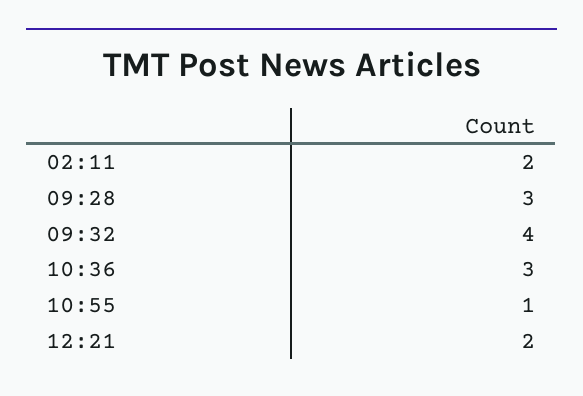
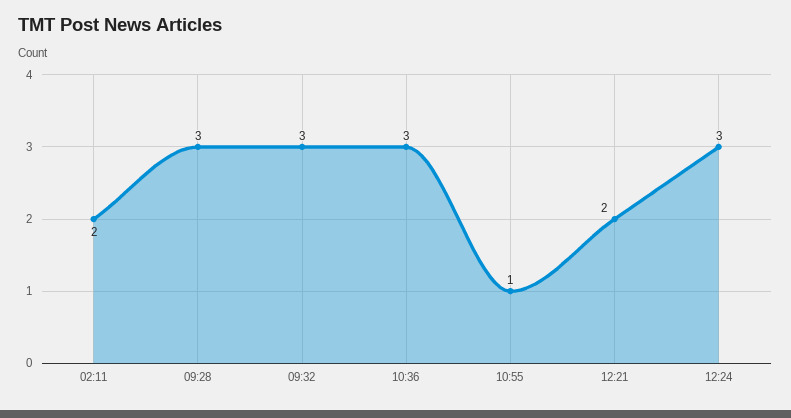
09:32: 4 -> 3
12:24: none -> 3

